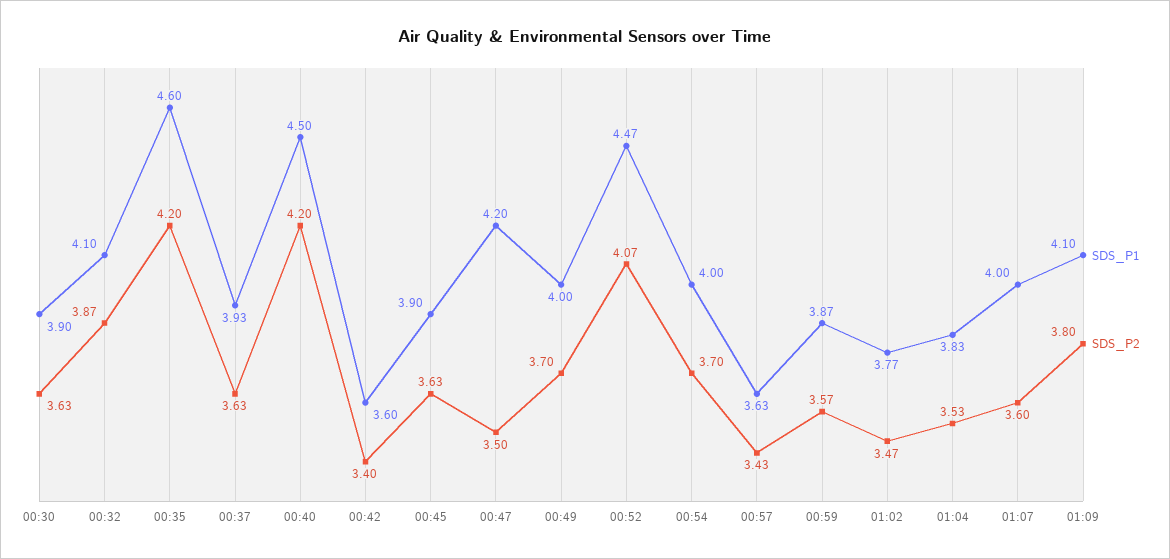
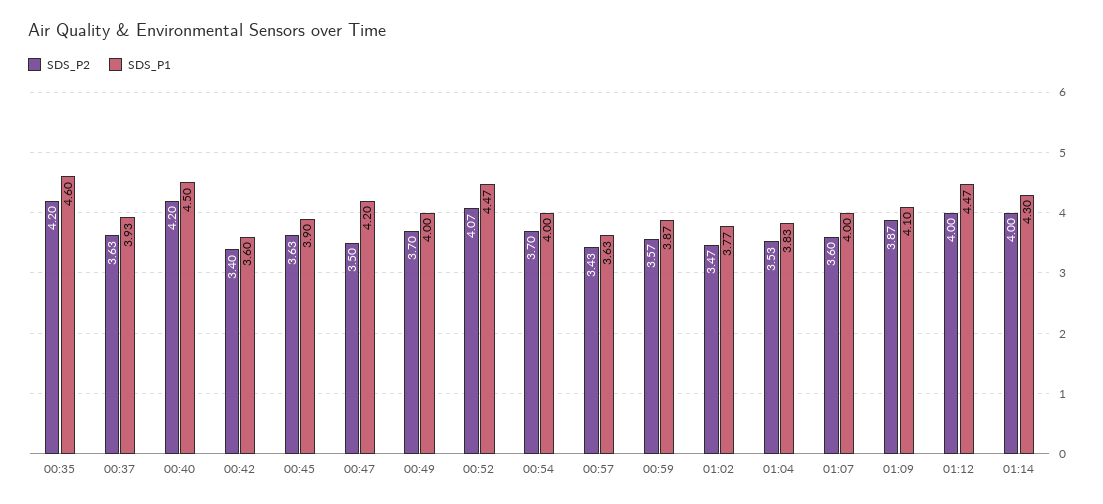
SDS_P1, 00:30: 3.9 -> none
SDS_P2, 00:30: 3.63 -> none
SDS_P1, 00:32: 4.1 -> none
SDS_P2, 00:32: 3.87 -> none
SDS_P2, 01:09: 3.8 -> 3.87
SDS_P2, 01:12: none -> 4
SDS_P1, 01:12: none -> 4.47
SDS_P2, 01:14: none -> 4
SDS_P1, 01:14: none -> 4.3

